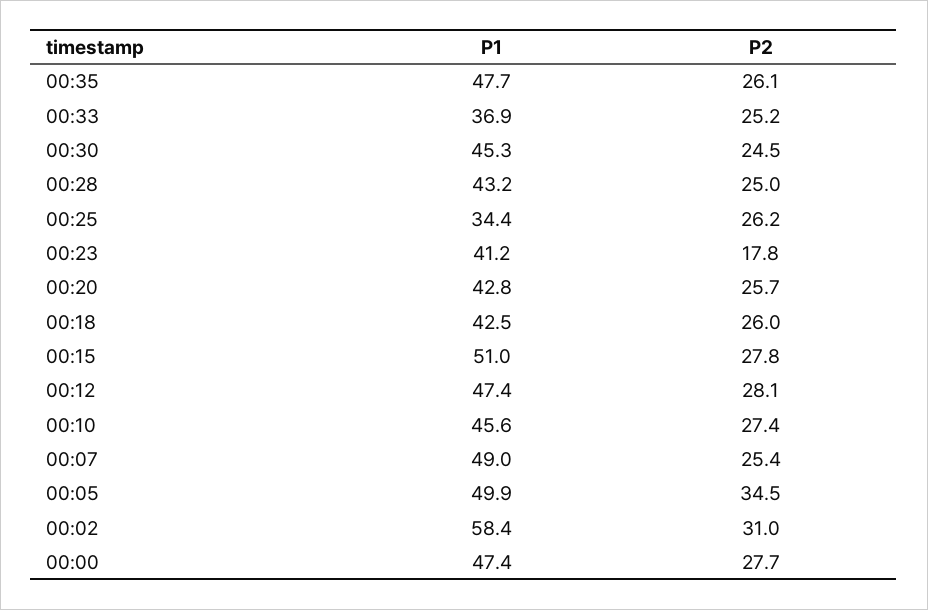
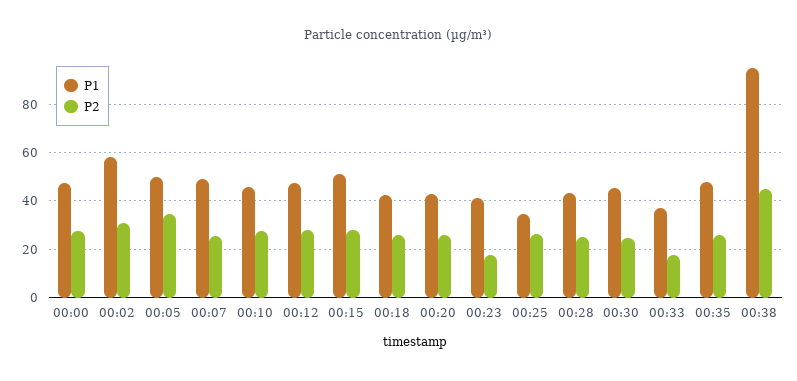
P2, 00:33: 25.2 -> 17.5
P1, 00:38: none -> 95
P2, 00:38: none -> 45

